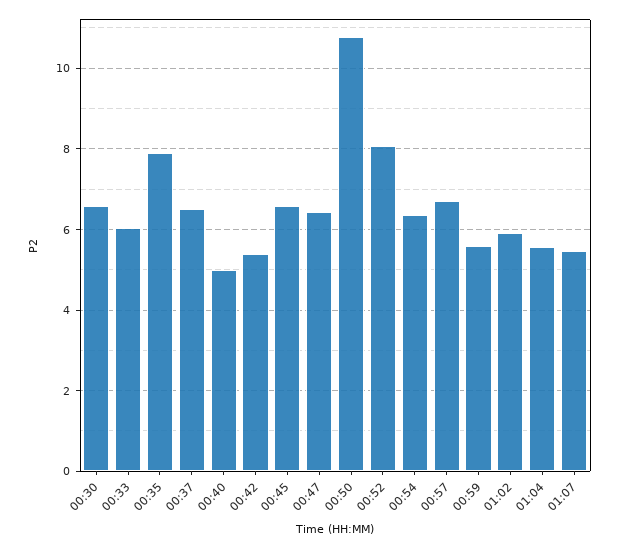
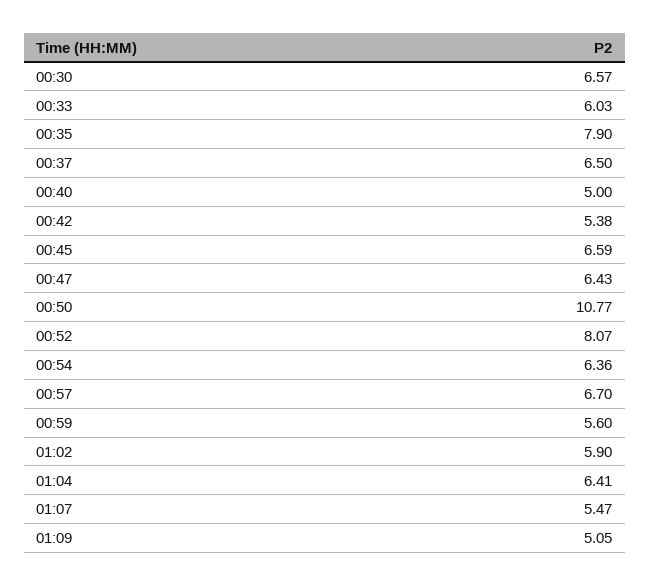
01:04: 5.6 -> 6.41
01:09: none -> 5.05

